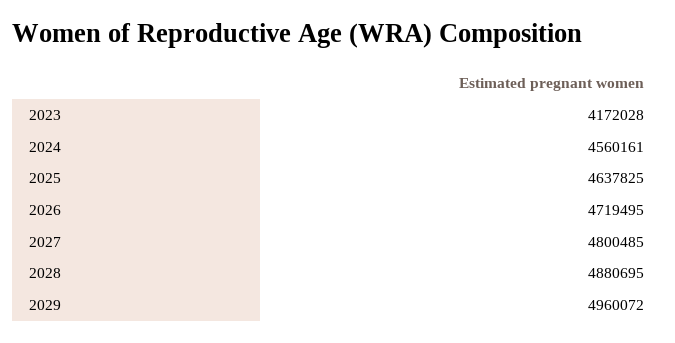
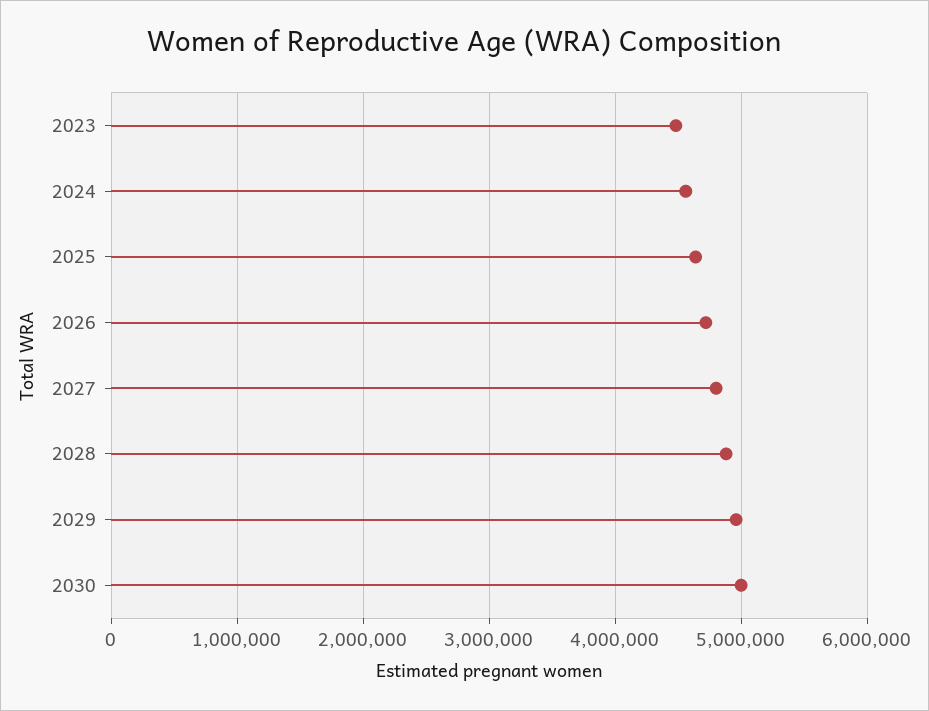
2023: 4172028 -> 4500000
2030: none -> 5000000

